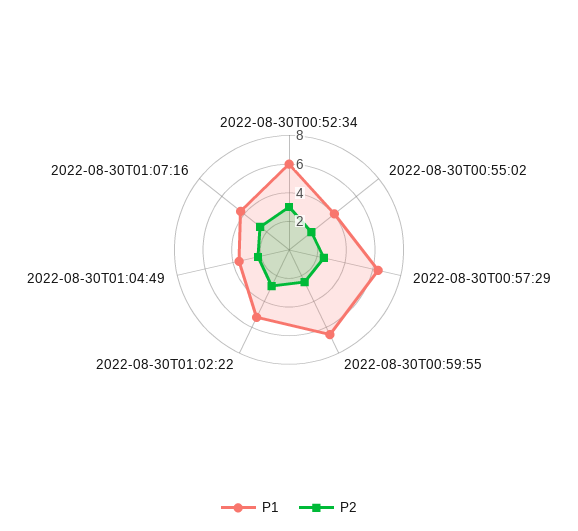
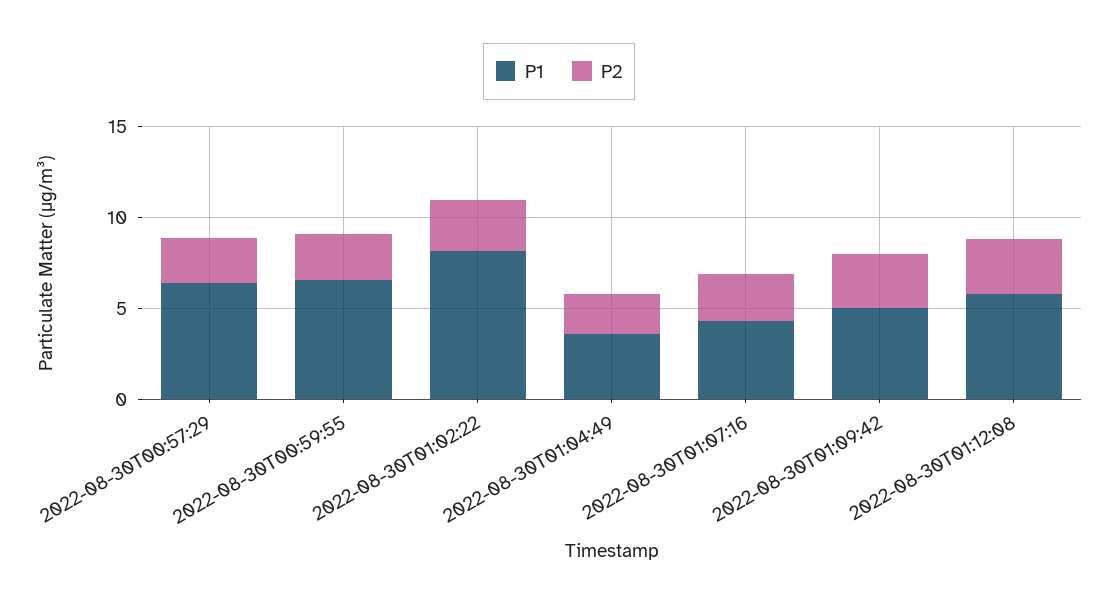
P1, 2022-08-30T00:52:34: 6 -> none
P2, 2022-08-30T00:52:34: 3 -> none
P1, 2022-08-30T00:55:02: 4 -> none
P2, 2022-08-30T00:55:02: 2 -> none
P1, 2022-08-30T01:02:22: 5 -> 8
P1, 2022-08-30T01:09:42: none -> 5
P2, 2022-08-30T01:09:42: none -> 3
P1, 2022-08-30T01:12:08: none -> 6
P2, 2022-08-30T01:12:08: none -> 3

